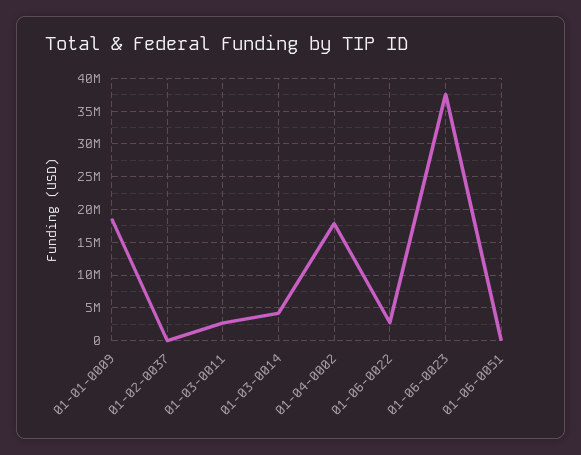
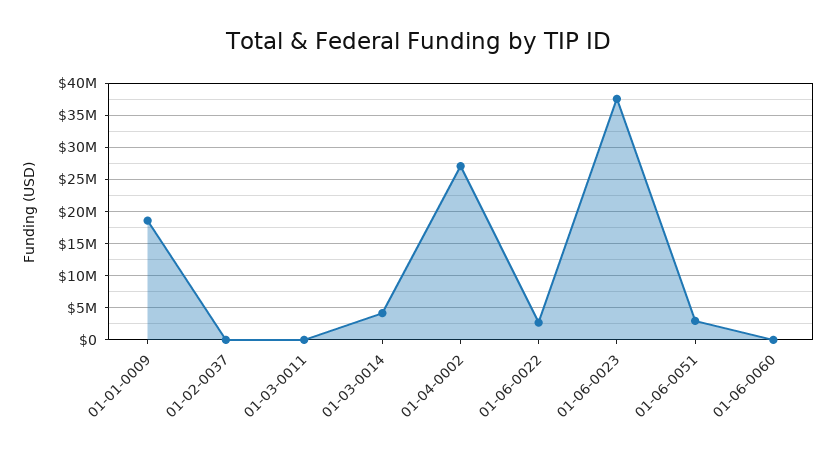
01-03-0011: 3000000 -> 0
01-04-0002: 18000000 -> 27000000
01-06-0051: 0 -> 3000000
01-06-0060: none -> 0

